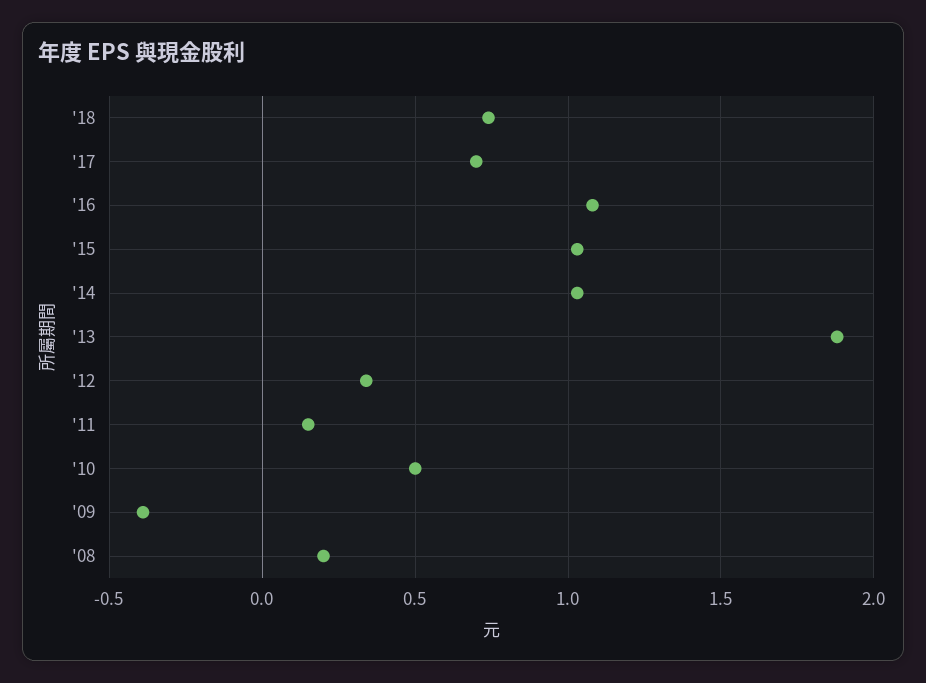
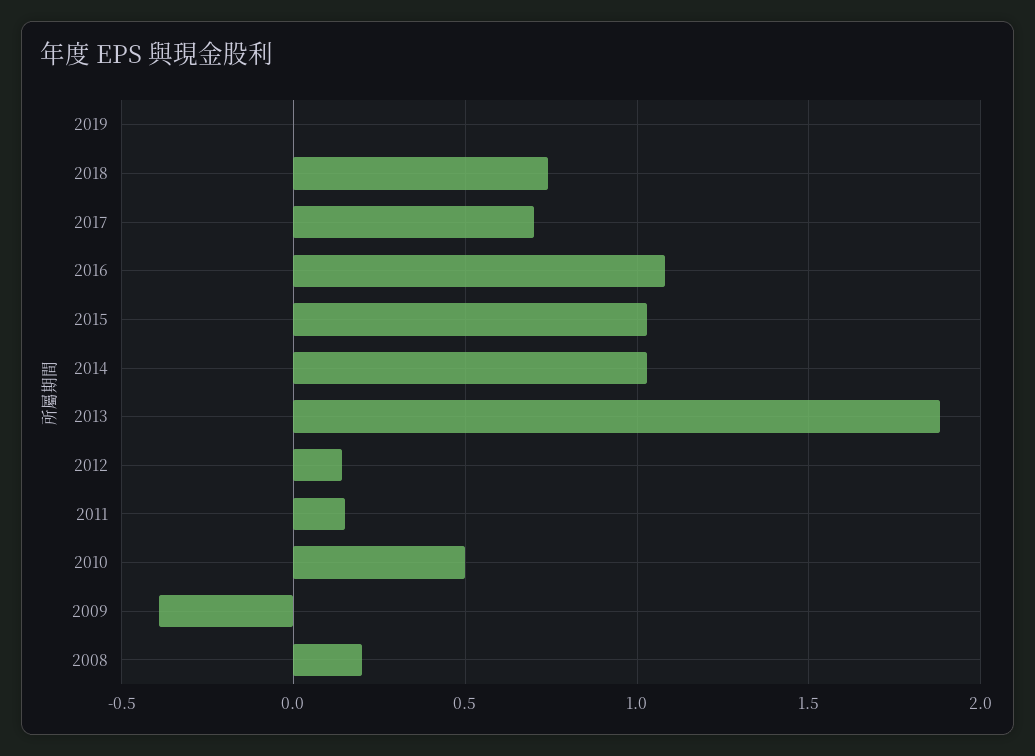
'12: 0.35 -> 0.15
2019: none -> 0

